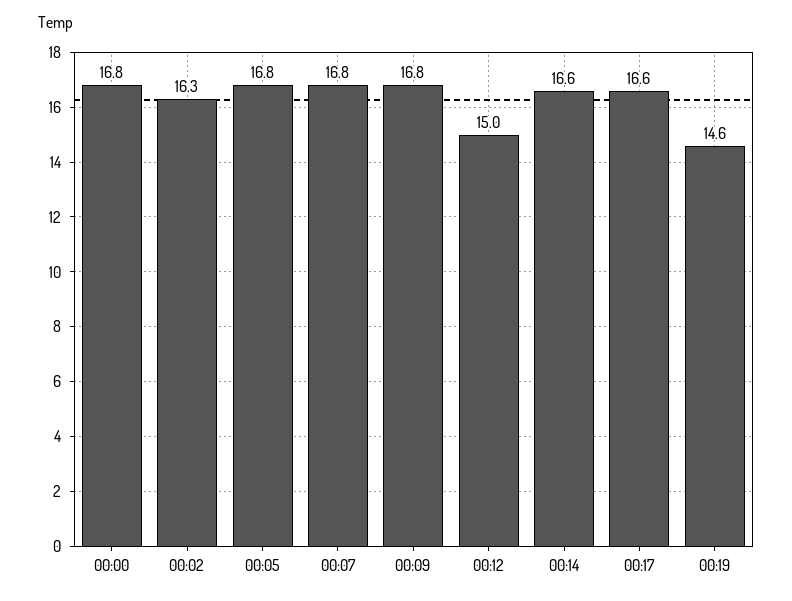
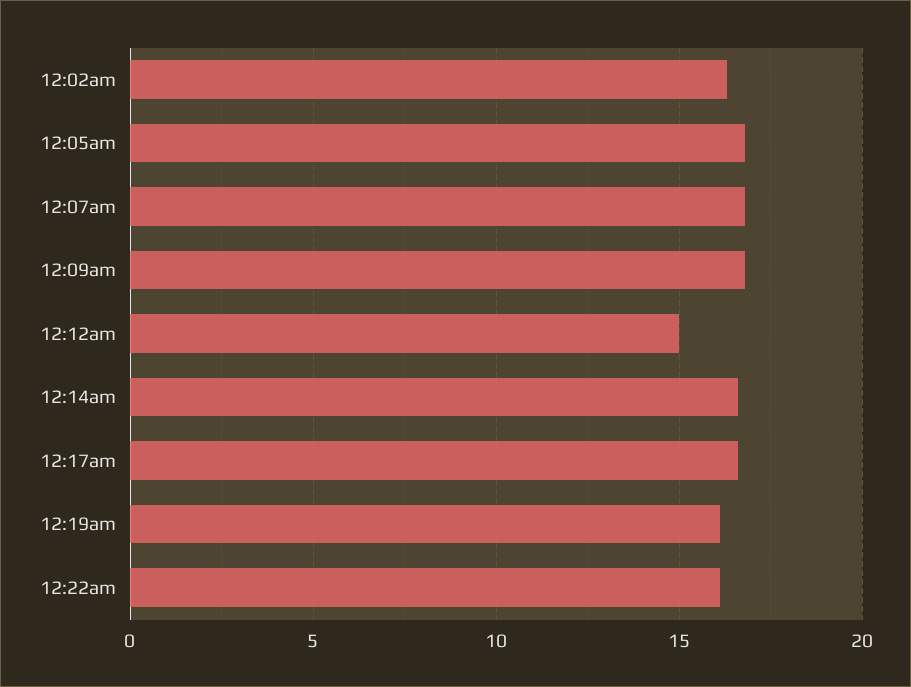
00:00: 16.8 -> none
00:19: 14.6 -> 16
12:22am: none -> 16

